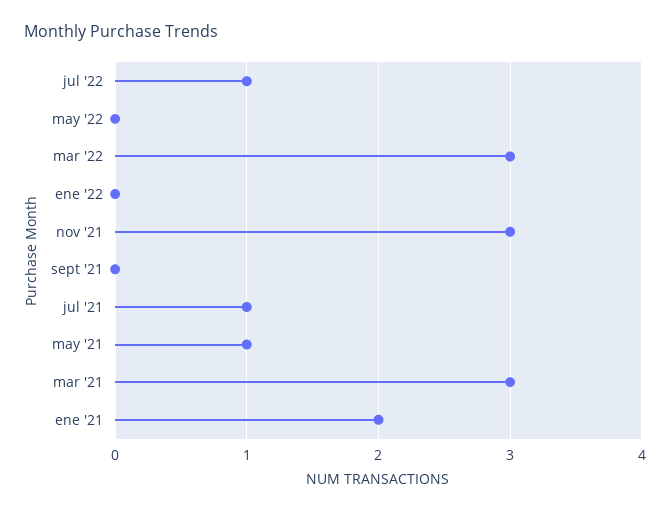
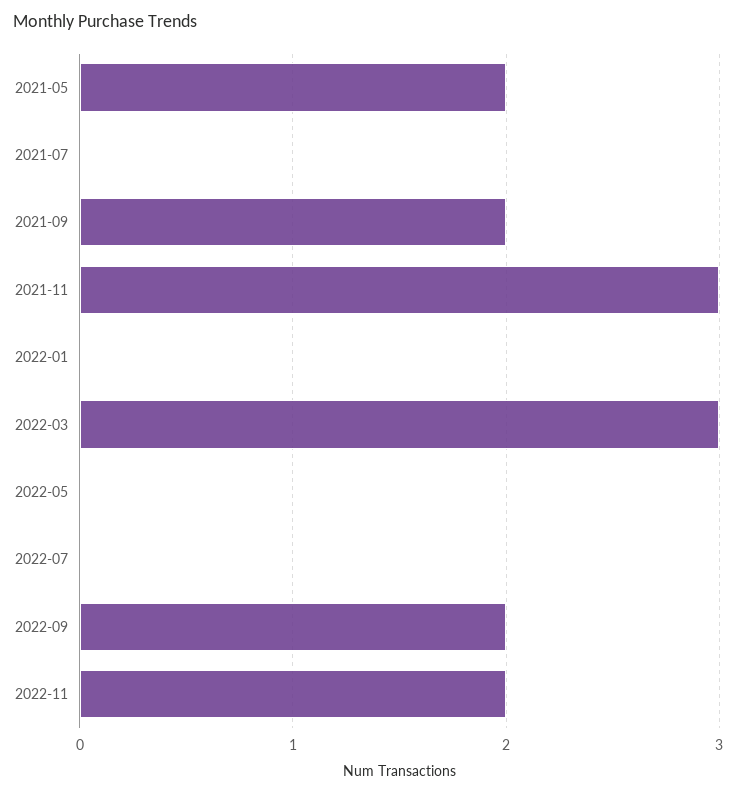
jul '22: 1 -> 0
sept '21: 0 -> 2
jul '21: 1 -> 0
may '21: 1 -> 2
mar '21: 3 -> none
ene '21: 2 -> none
2022-09: none -> 2
2022-11: none -> 2

